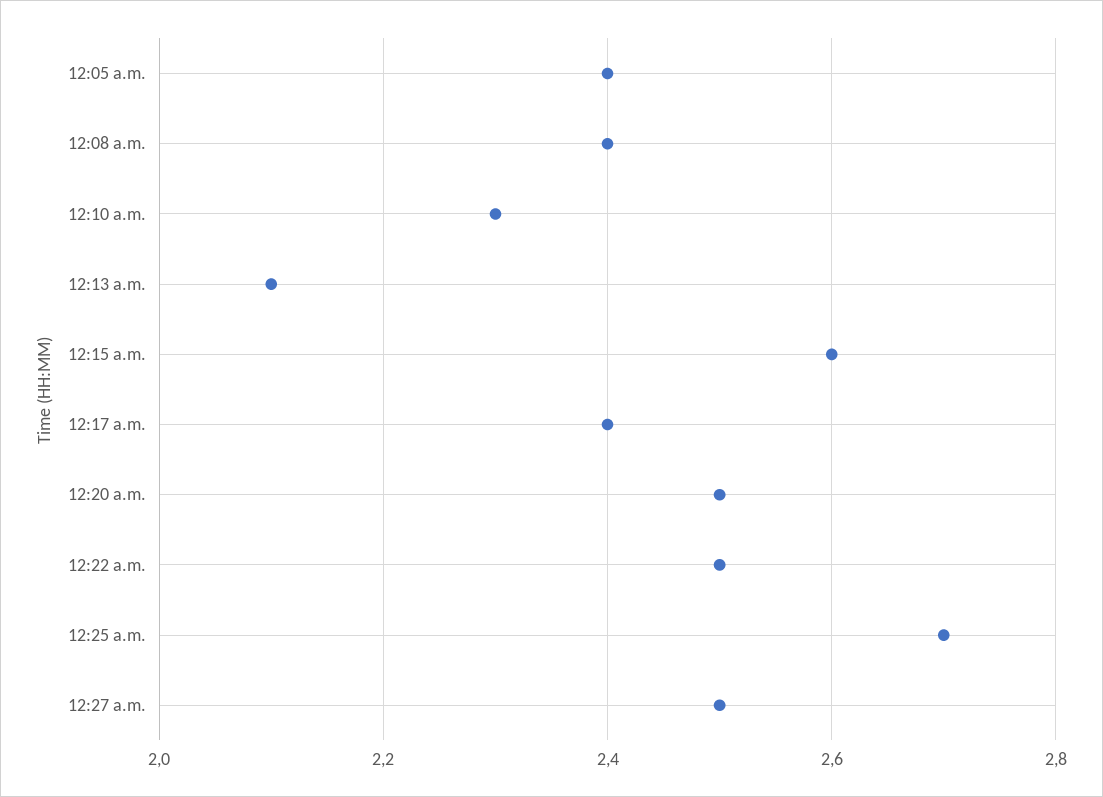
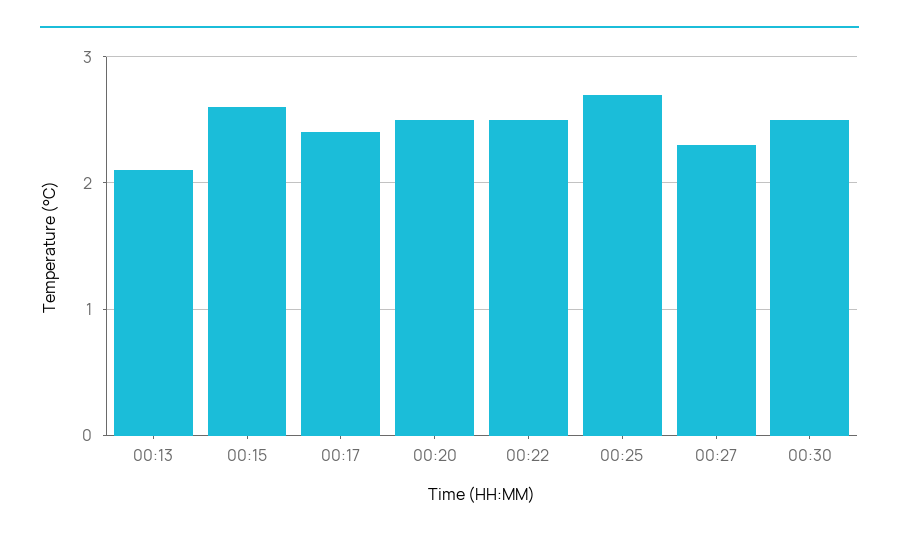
12:05 a.m.: 2.4 -> none
12:08 a.m.: 2.4 -> none
12:10 a.m.: 2.3 -> none
12:27 a.m.: 2.5 -> 2.3
00:30: none -> 2.5

